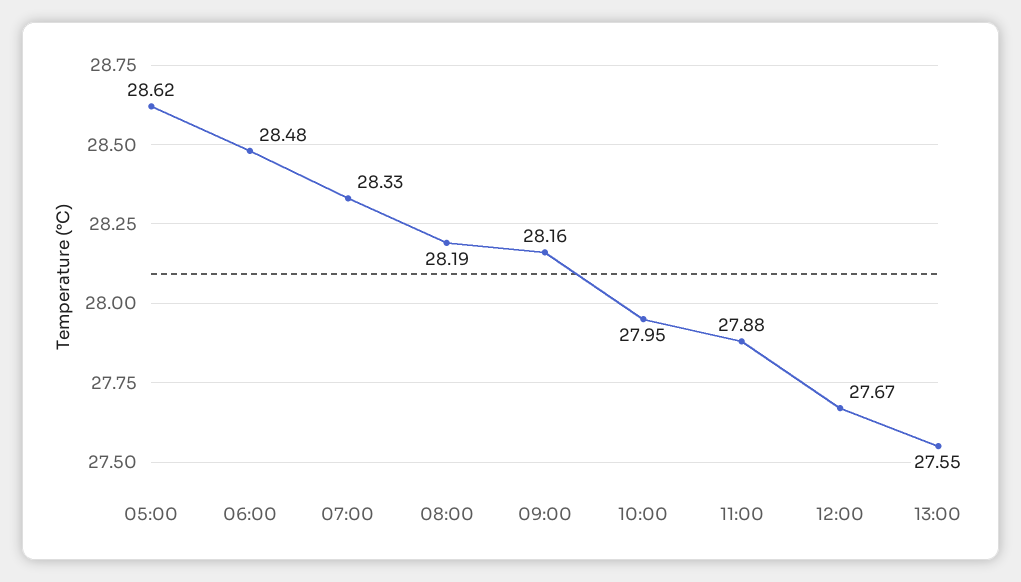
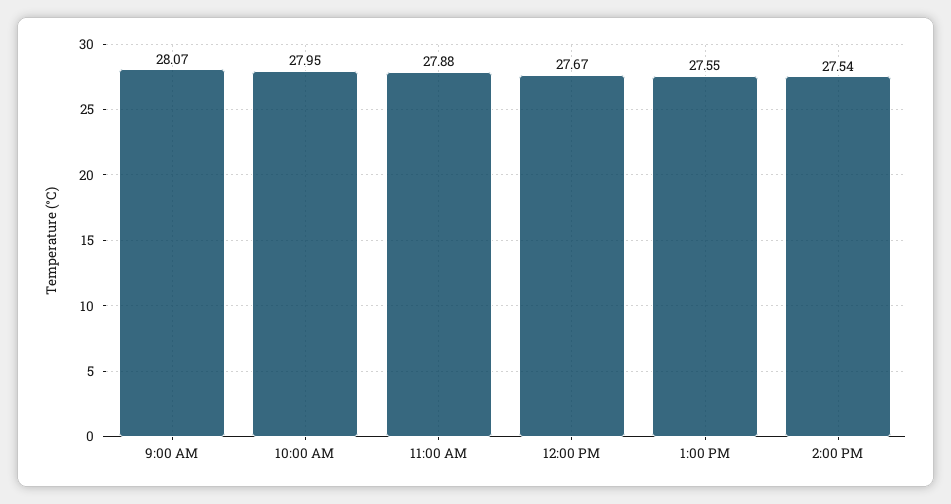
05:00: 28.62 -> none
06:00: 28.48 -> none
07:00: 28.33 -> none
08:00: 28.19 -> none
09:00: 28.16 -> 28.07
2:00 PM: none -> 27.54

